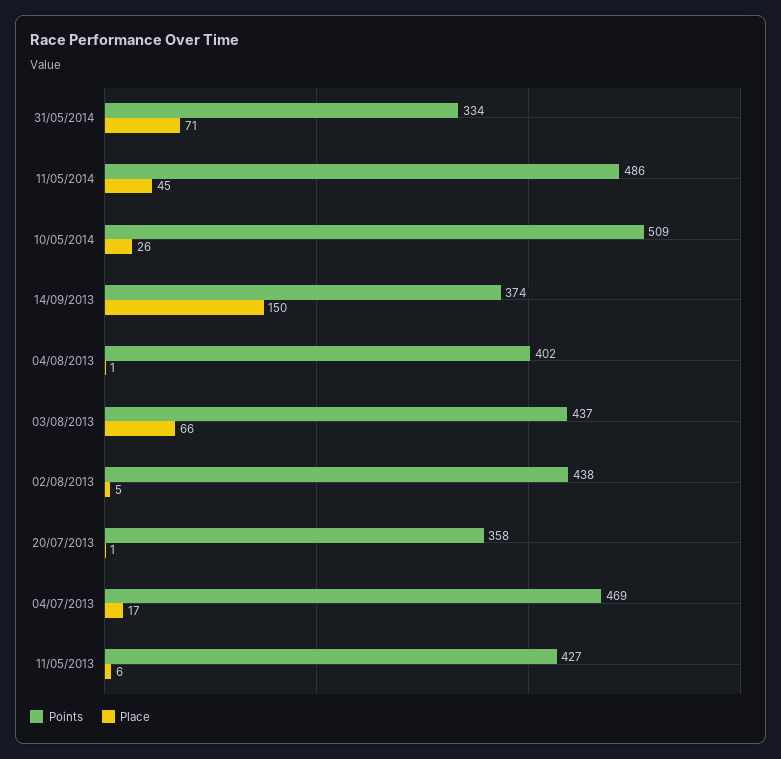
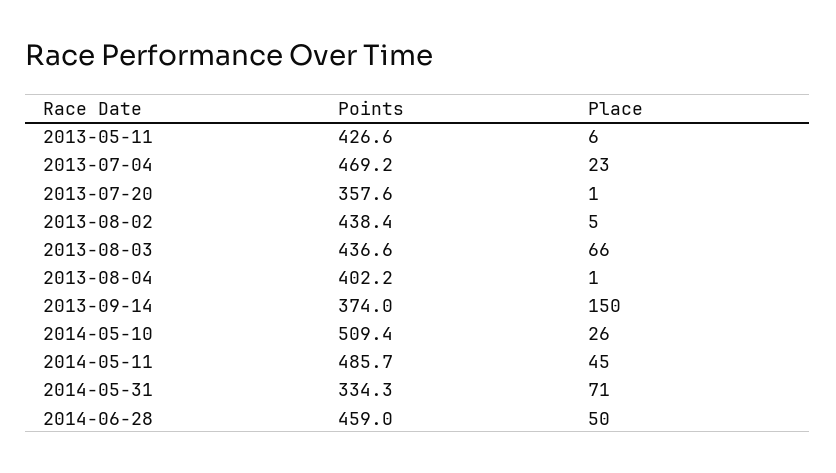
Place, 04/07/2013: 17 -> 23
Points, 2014-06-28: none -> 459
Place, 2014-06-28: none -> 50

